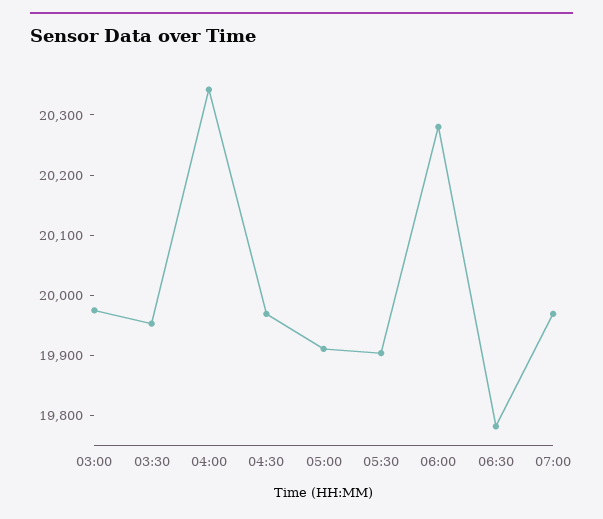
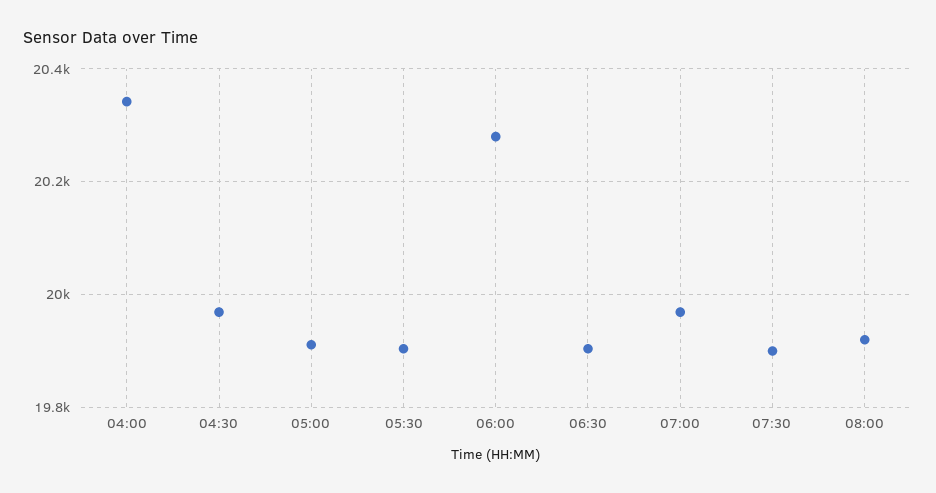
03:00: 19980 -> none
03:30: 19960 -> none
06:30: 19780 -> 19900
07:30: none -> 19900
08:00: none -> 19920

